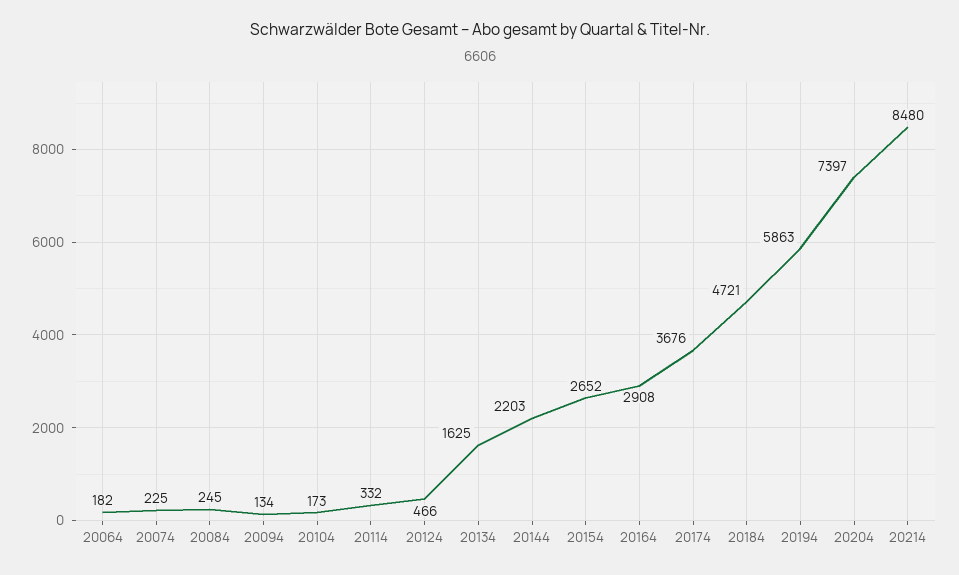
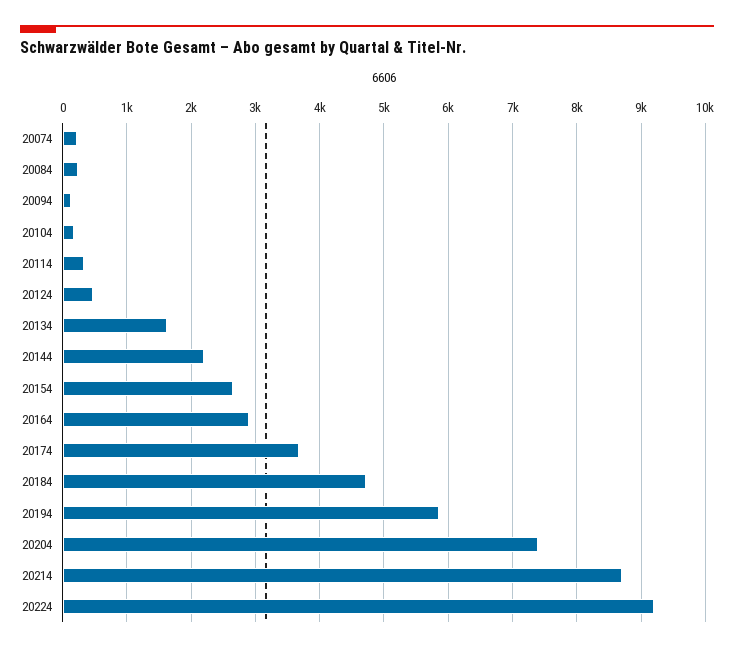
20064: 182 -> none
20214: 8480 -> 8700
20224: none -> 9200

